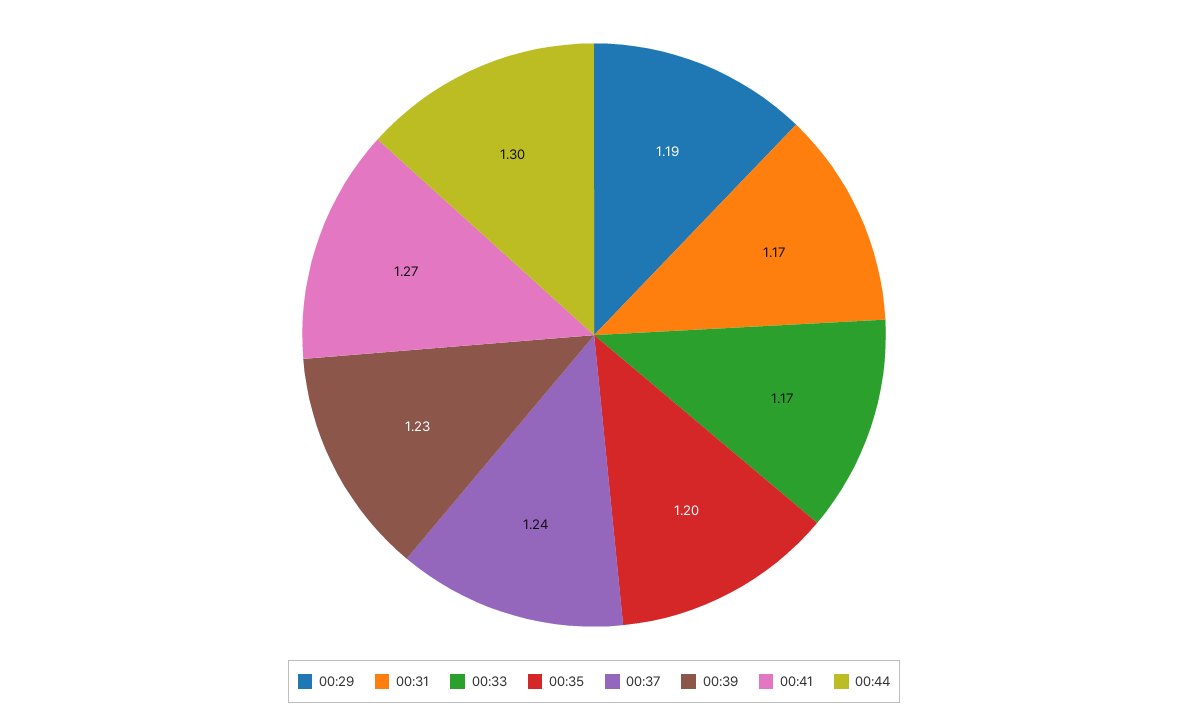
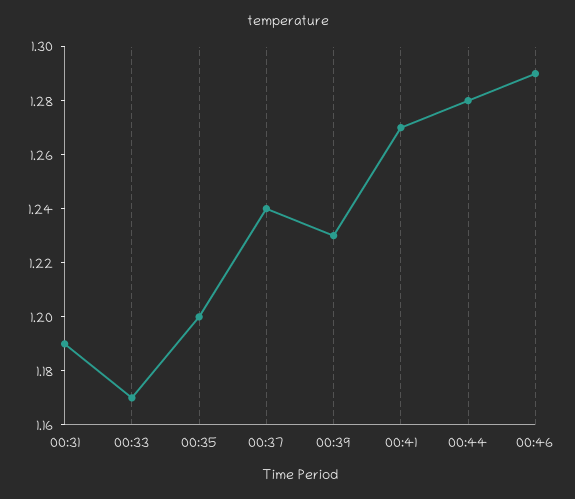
00:29: 1.19 -> none
00:31: 1.17 -> 1.19
00:44: 1.3 -> 1.28
00:46: none -> 1.29

